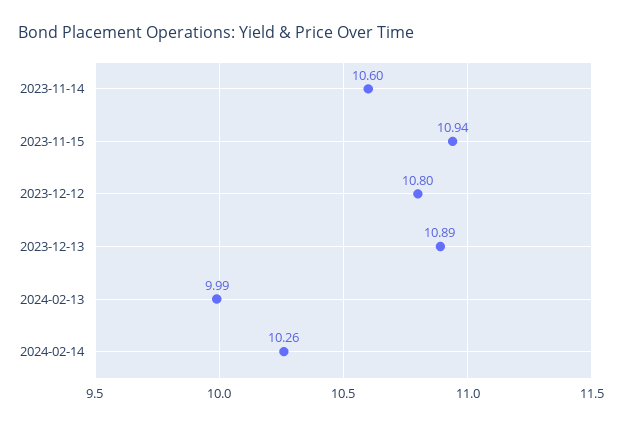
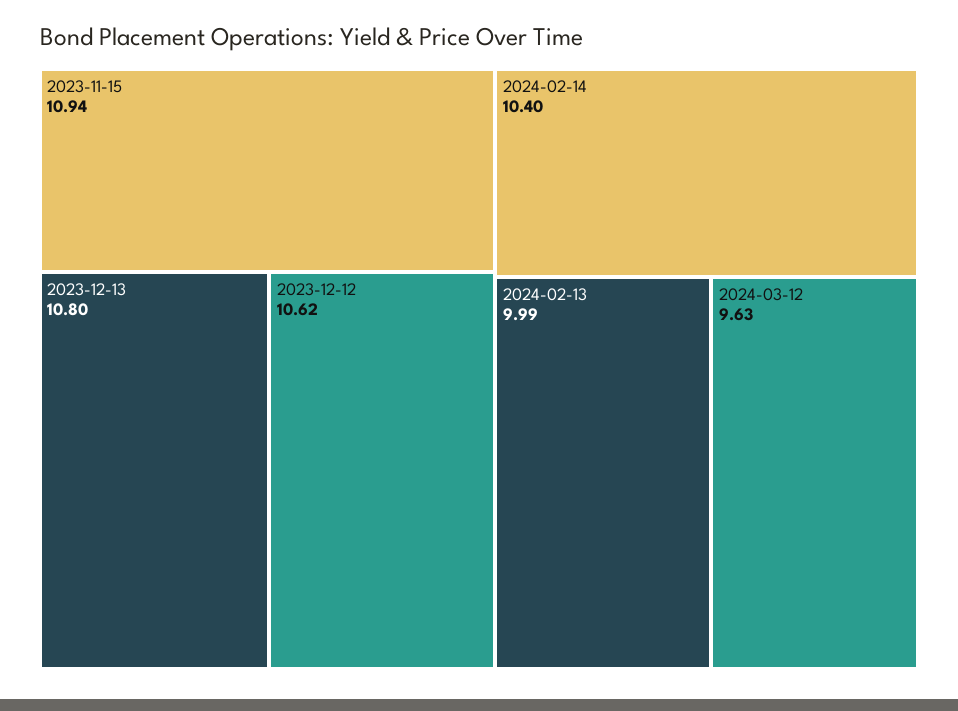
2023-11-14: 10.6 -> none
2023-12-12: 10.8 -> 10.62
2023-12-13: 10.89 -> 10.8
2024-02-14: 10.26 -> 10.4
2024-03-12: none -> 9.63

